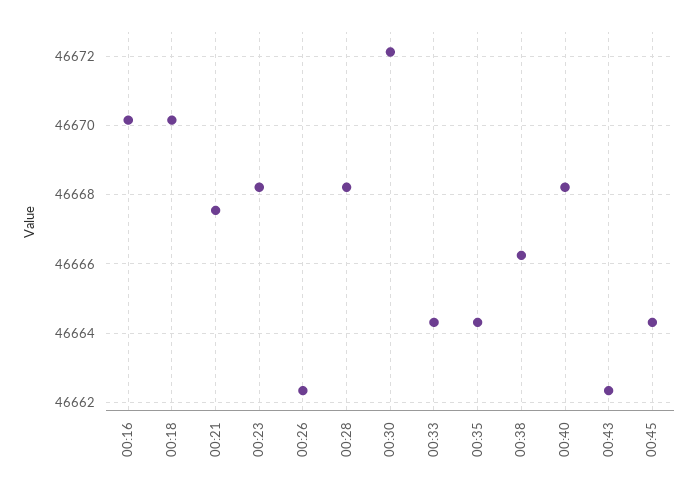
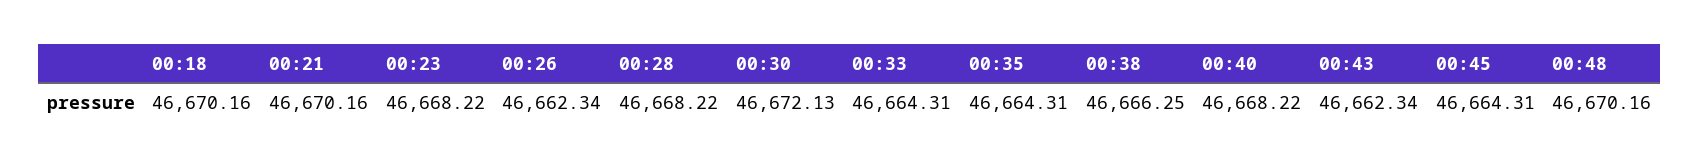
00:16: 46670.2 -> none
00:21: 46667.6 -> 46670.16
00:48: none -> 46670.16

